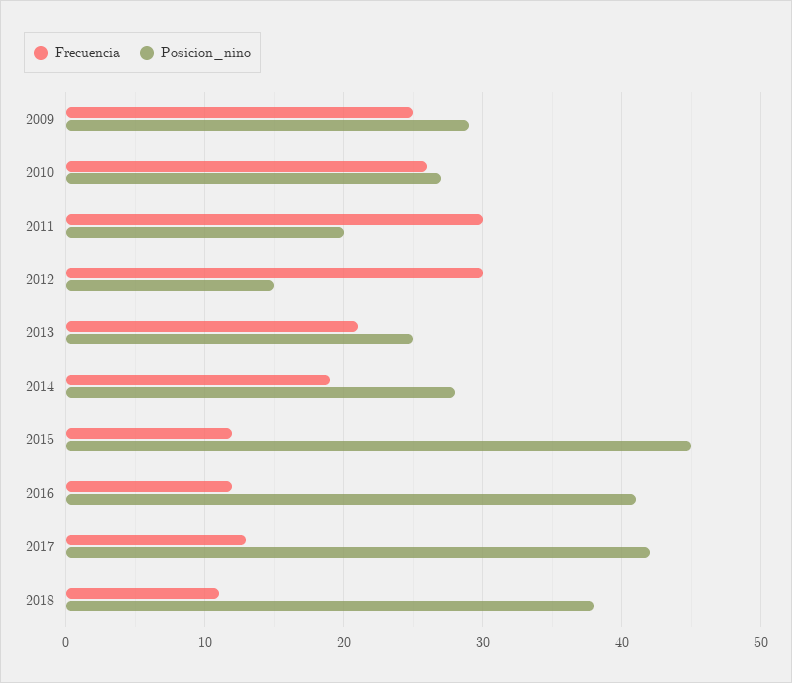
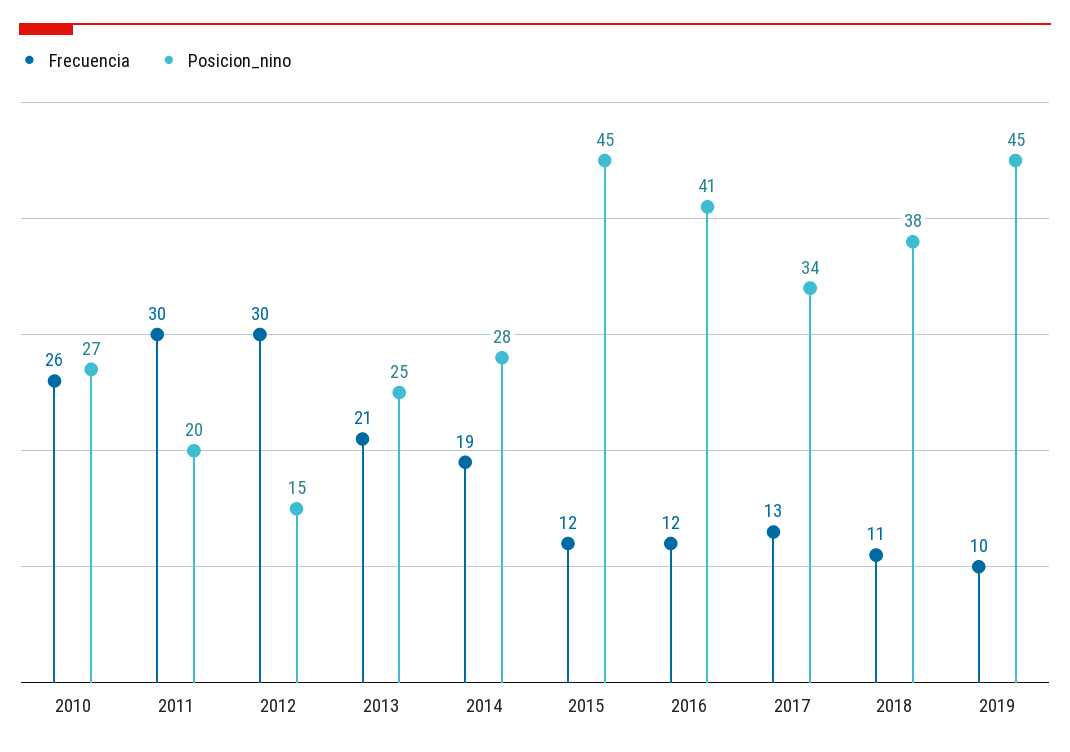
Frecuencia, 2009: 25 -> none
Posicion_nino, 2009: 29 -> none
Posicion_nino, 2017: 42 -> 34
Frecuencia, 2019: none -> 10
Posicion_nino, 2019: none -> 45

